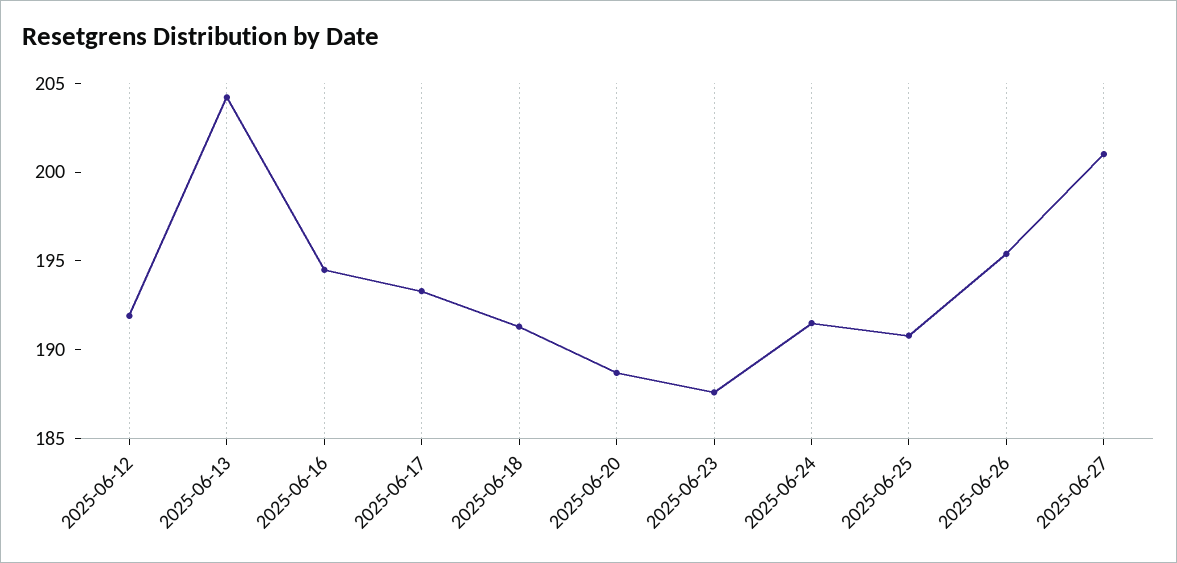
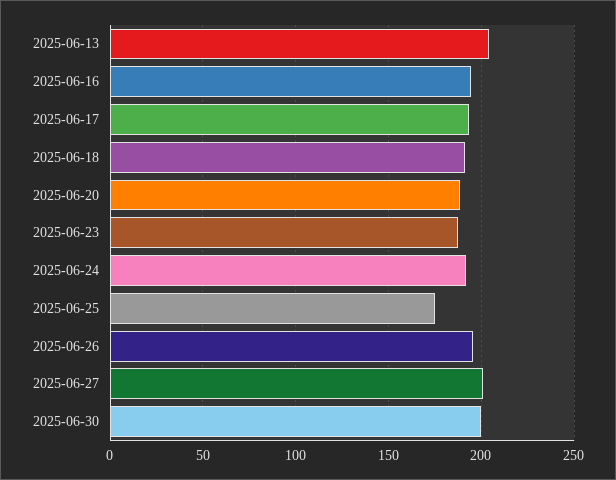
2025-06-12: 192 -> none
2025-06-25: 191 -> 175
2025-06-30: none -> 200

